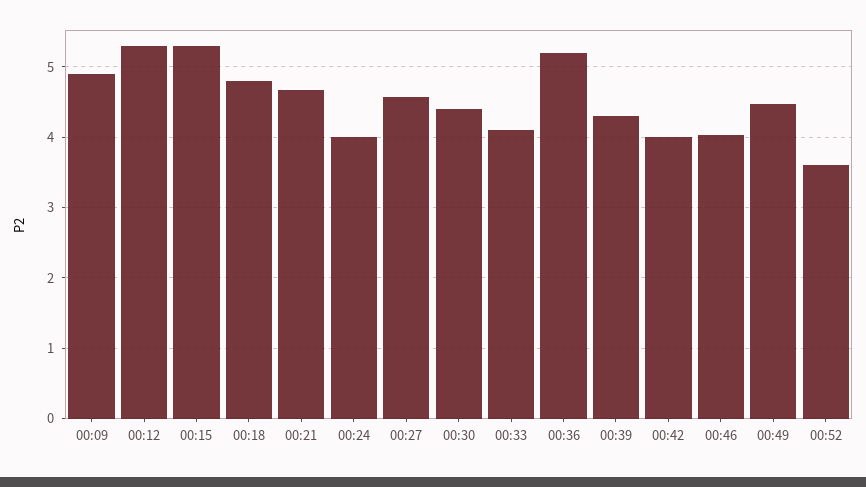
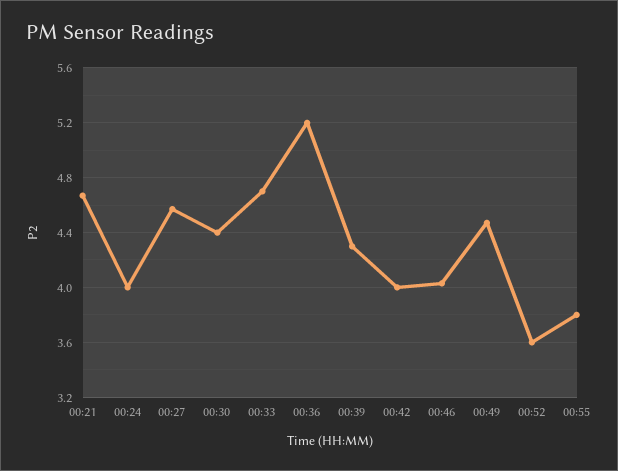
00:09: 4.9 -> none
00:12: 5.3 -> none
00:15: 5.3 -> none
00:18: 4.8 -> none
00:33: 4.1 -> 4.7
00:55: none -> 3.8

